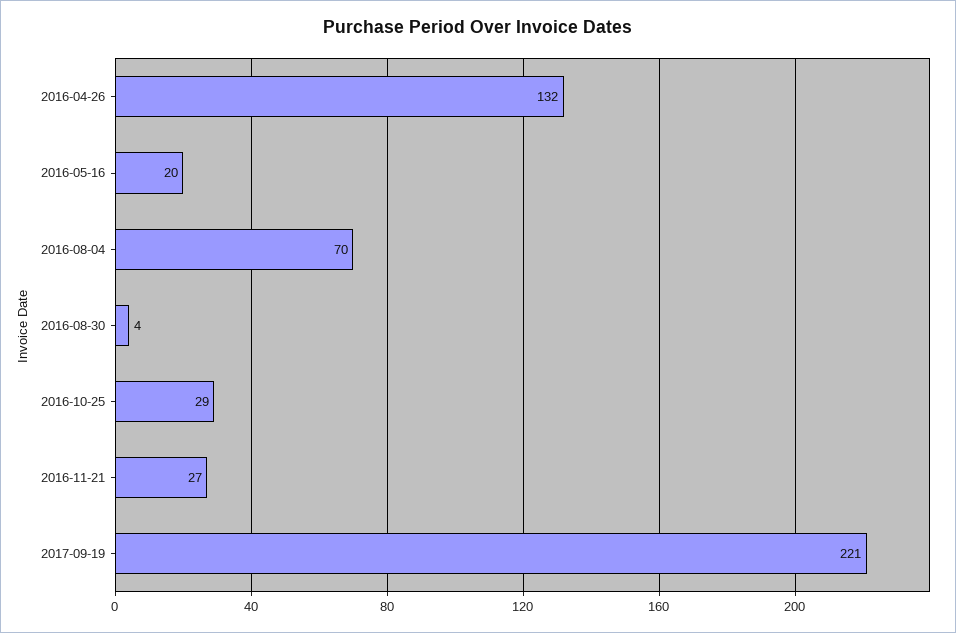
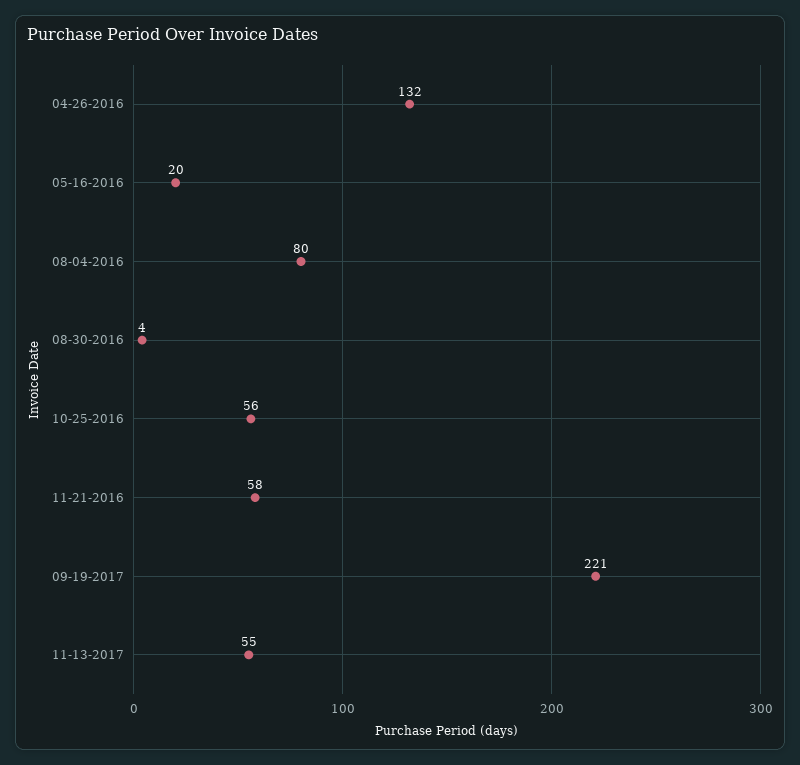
2016-08-04: 70 -> 80
2016-10-25: 29 -> 56
2016-11-21: 27 -> 58
11-13-2017: none -> 55

